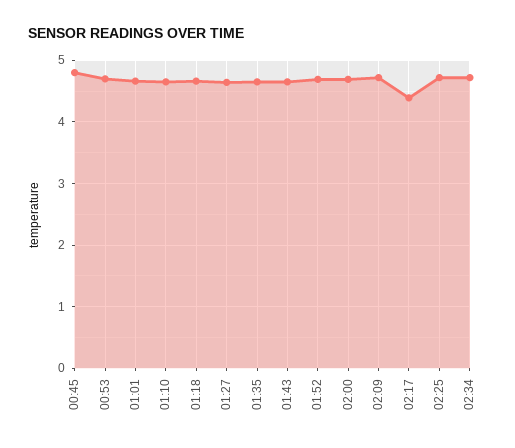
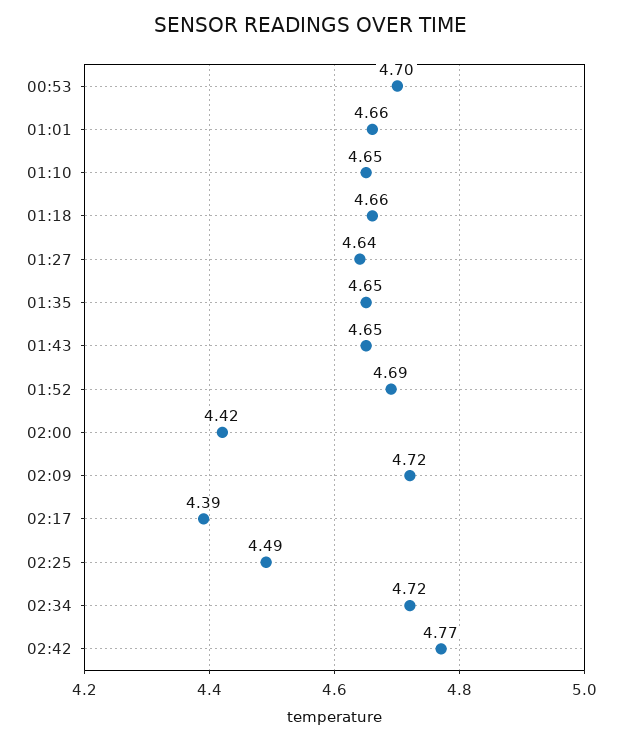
00:45: 4.8 -> none
02:00: 4.7 -> 4.42
02:25: 4.7 -> 4.49
02:42: none -> 4.77

